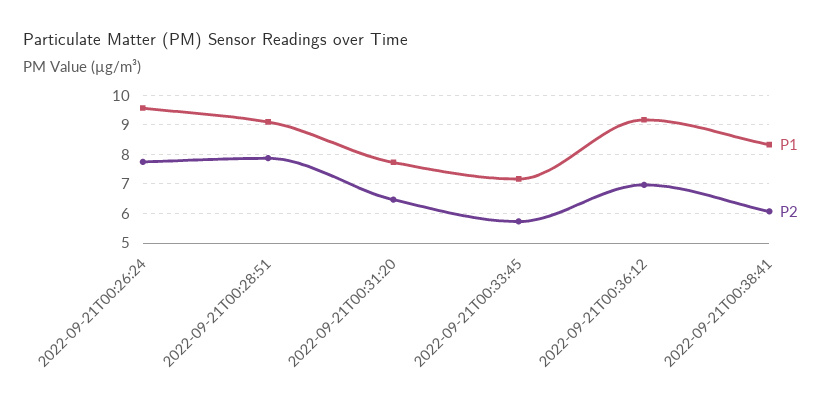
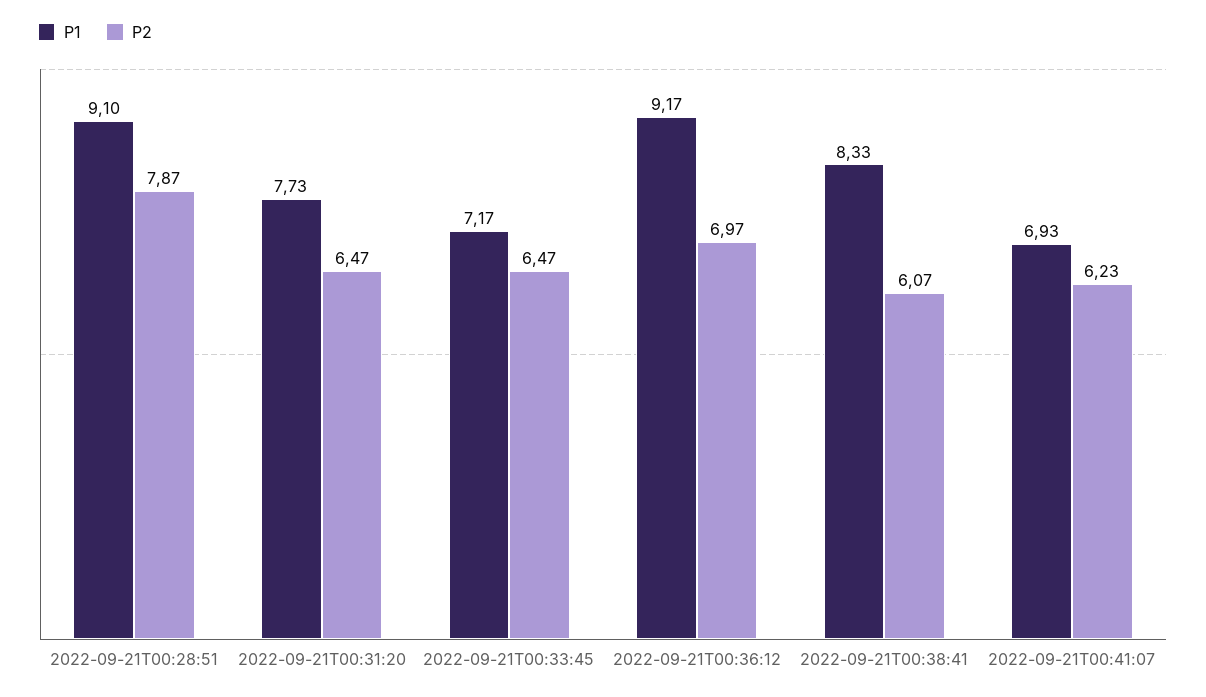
P1, 2022-09-21T00:26:24: 9.5 -> none
P2, 2022-09-21T00:26:24: 7.75 -> none
P2, 2022-09-21T00:33:45: 5.75 -> 6.47
P1, 2022-09-21T00:41:07: none -> 6.93
P2, 2022-09-21T00:41:07: none -> 6.23

